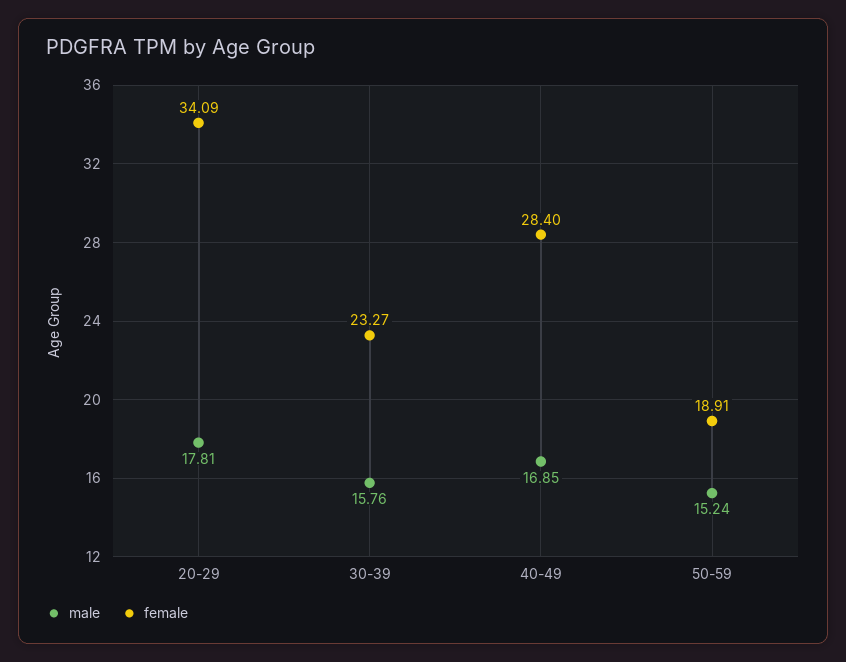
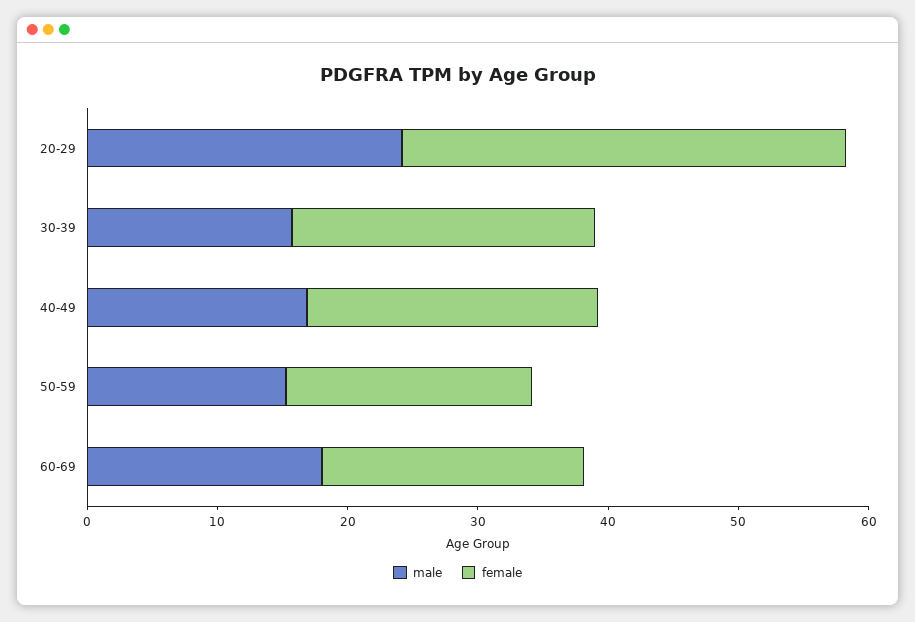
male, 20-29: 17.81 -> 24
female, 40-49: 28.4 -> 22
male, 60-69: none -> 18
female, 60-69: none -> 20

